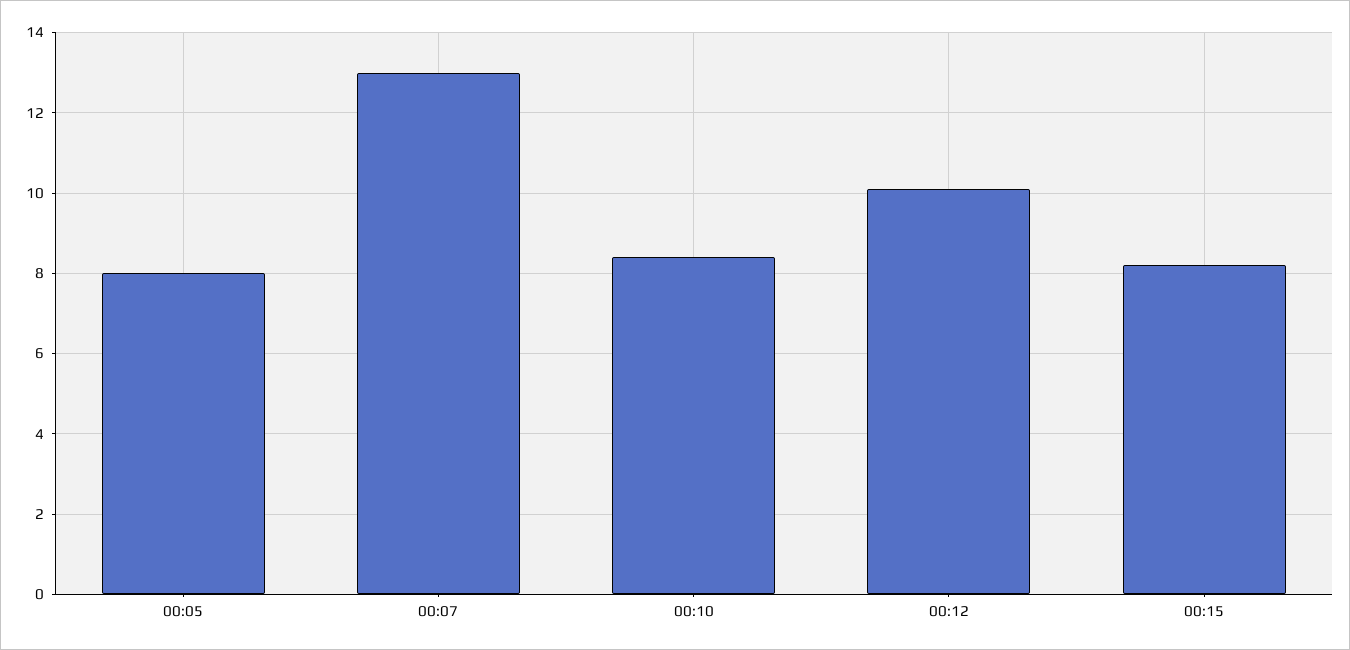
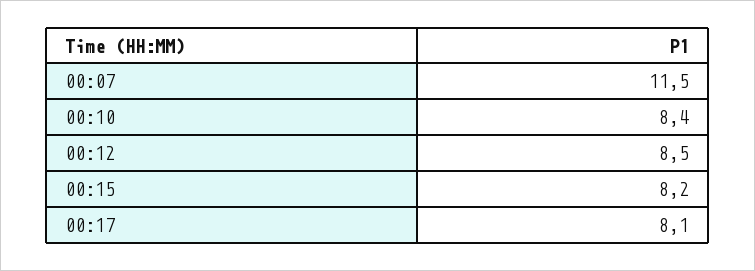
00:05: 8 -> none
00:07: 13 -> 11.5
00:12: 10 -> 8.5
00:17: none -> 8.1

